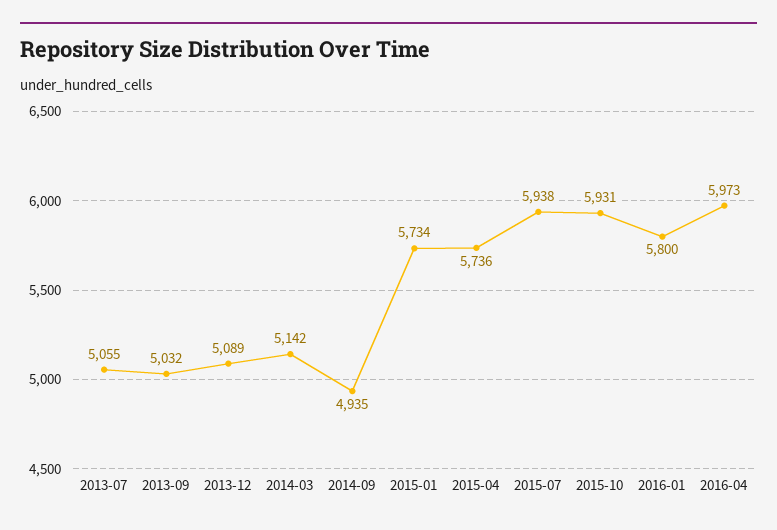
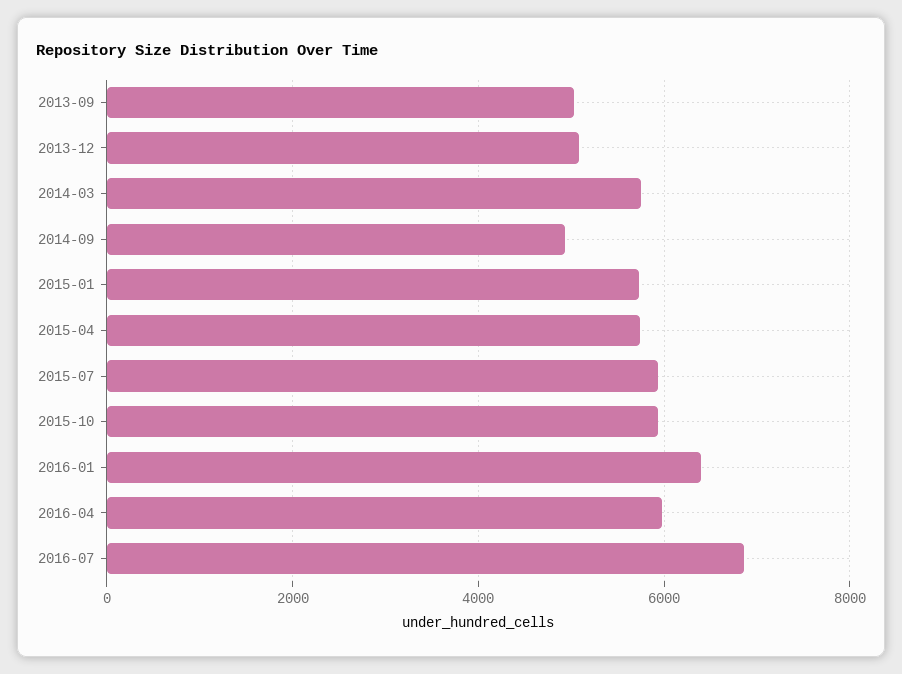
2013-07: 5055 -> none
2014-03: 5142 -> 5800
2016-01: 5800 -> 6400
2016-07: none -> 6800

